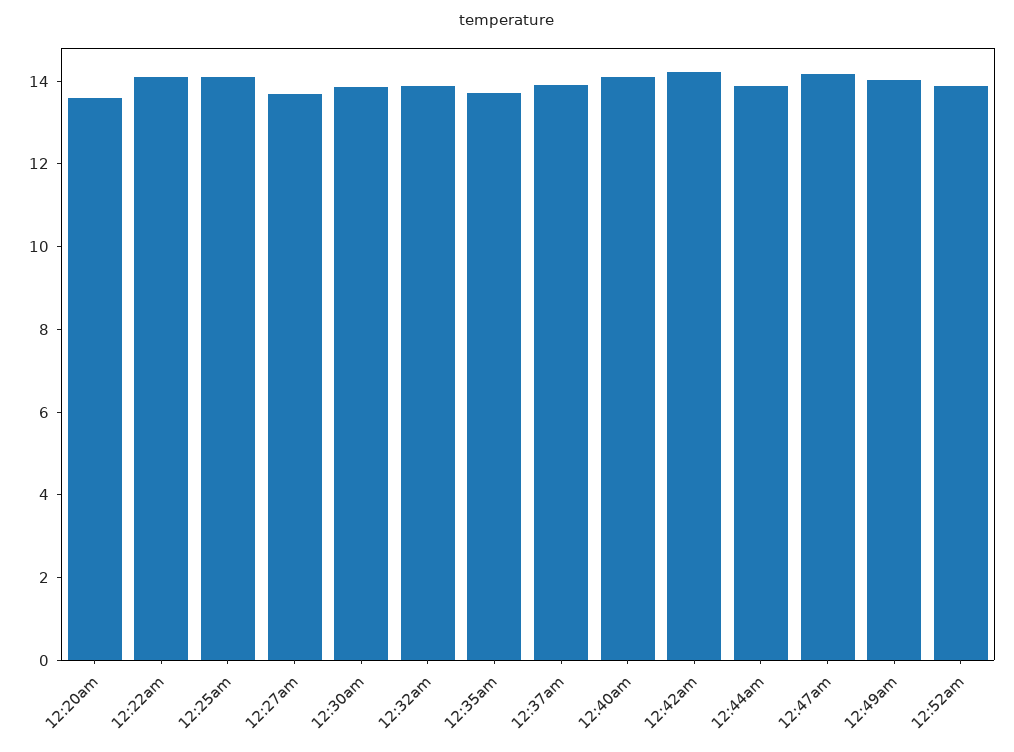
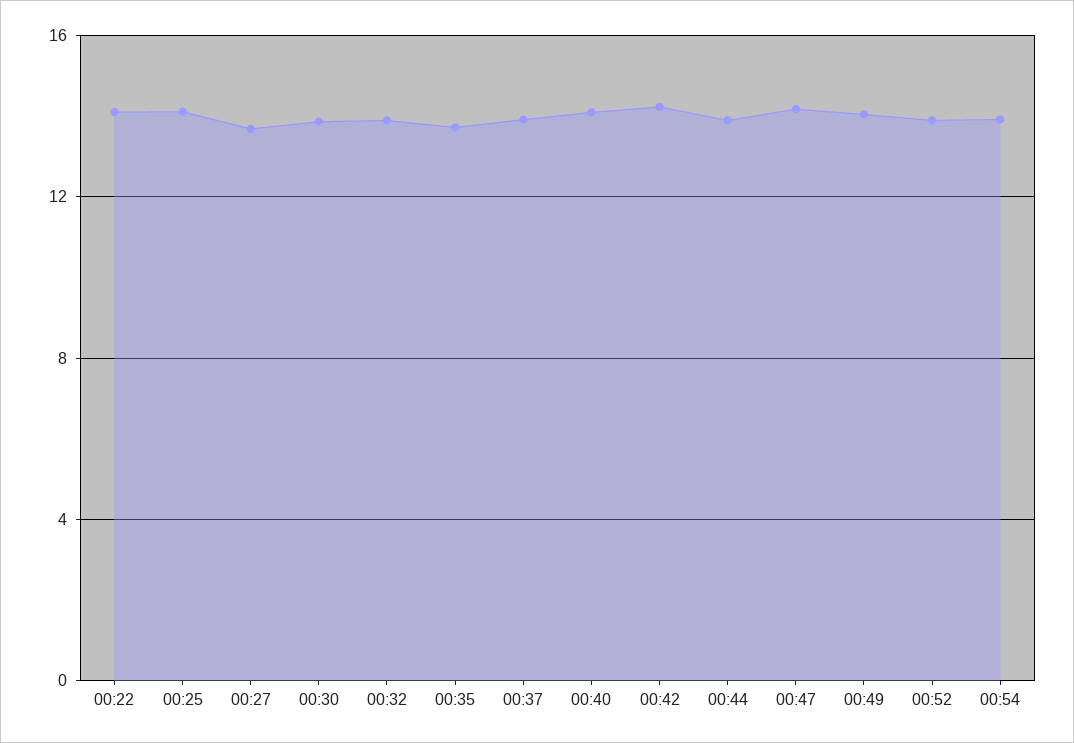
12:20am: 13.5 -> none
00:54: none -> 14

